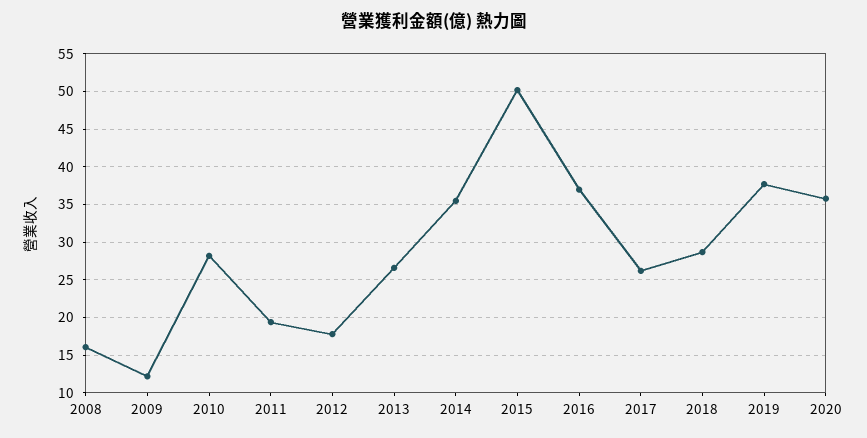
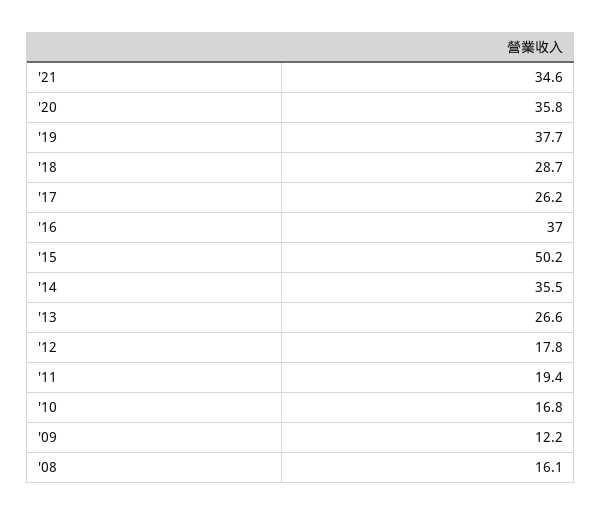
2010: 28 -> 16.8
'21: none -> 34.6

